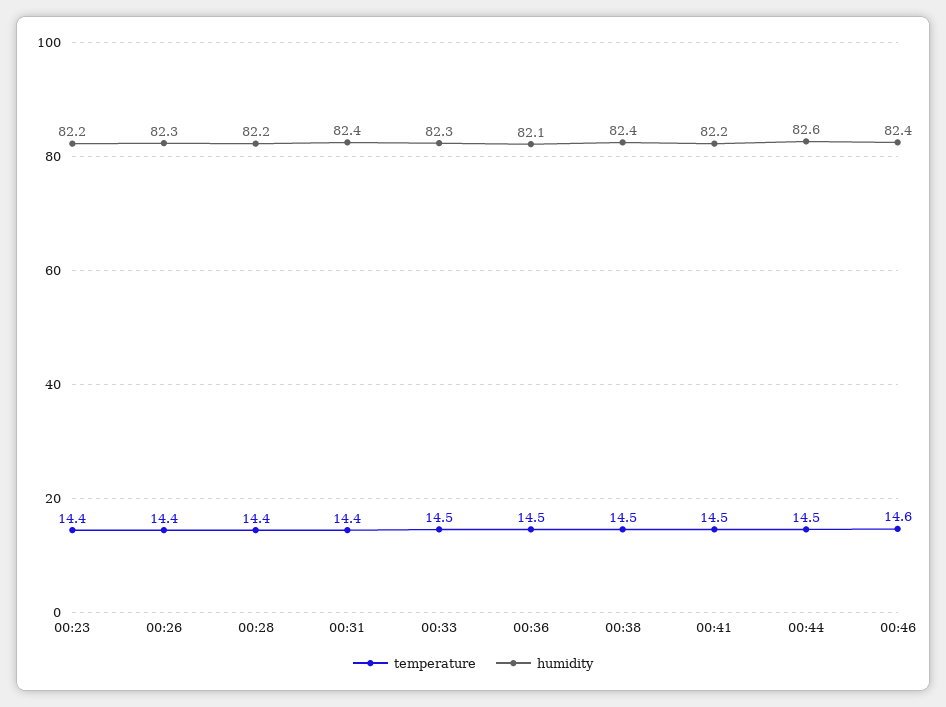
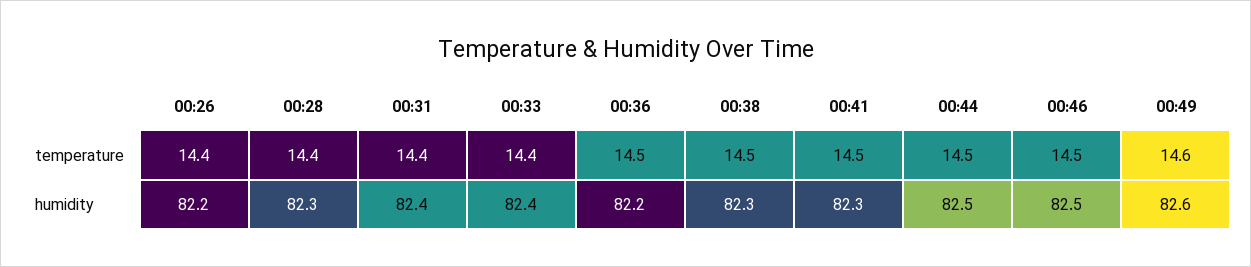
temperature, 00:23: 14.4 -> none
humidity, 00:23: 82.2 -> none
humidity, 00:26: 82.3 -> 82.2
humidity, 00:28: 82.2 -> 82.3
temperature, 00:33: 14.5 -> 14.4
humidity, 00:33: 82.3 -> 82.4
humidity, 00:36: 82.1 -> 82.2
humidity, 00:38: 82.4 -> 82.3
humidity, 00:41: 82.2 -> 82.3
humidity, 00:44: 82.6 -> 82.5
temperature, 00:46: 14.6 -> 14.5
humidity, 00:46: 82.4 -> 82.5
temperature, 00:49: none -> 14.6
humidity, 00:49: none -> 82.6

